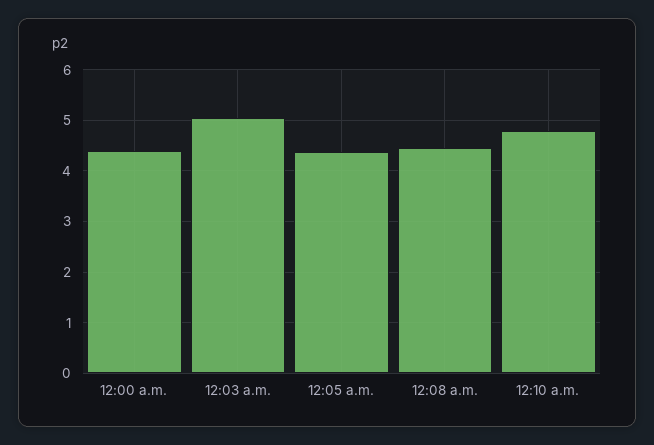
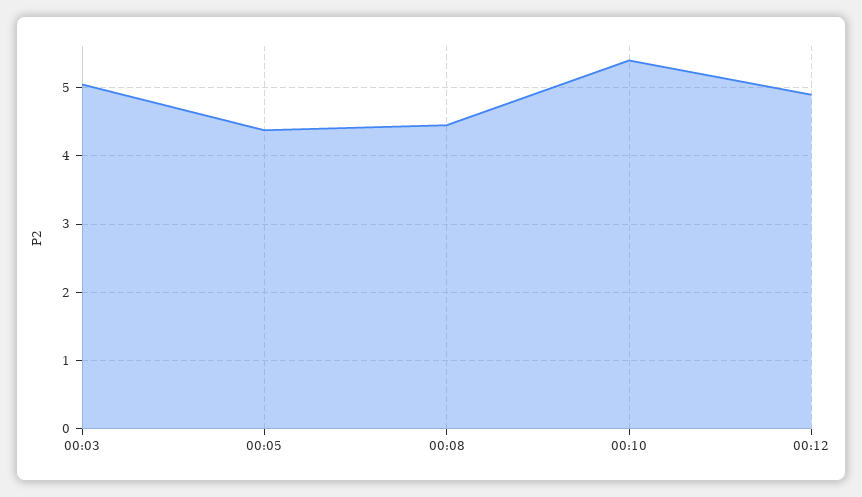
12:00 a.m.: 4.4 -> none
12:10 a.m.: 4.8 -> 5.4
00:12: none -> 4.9

